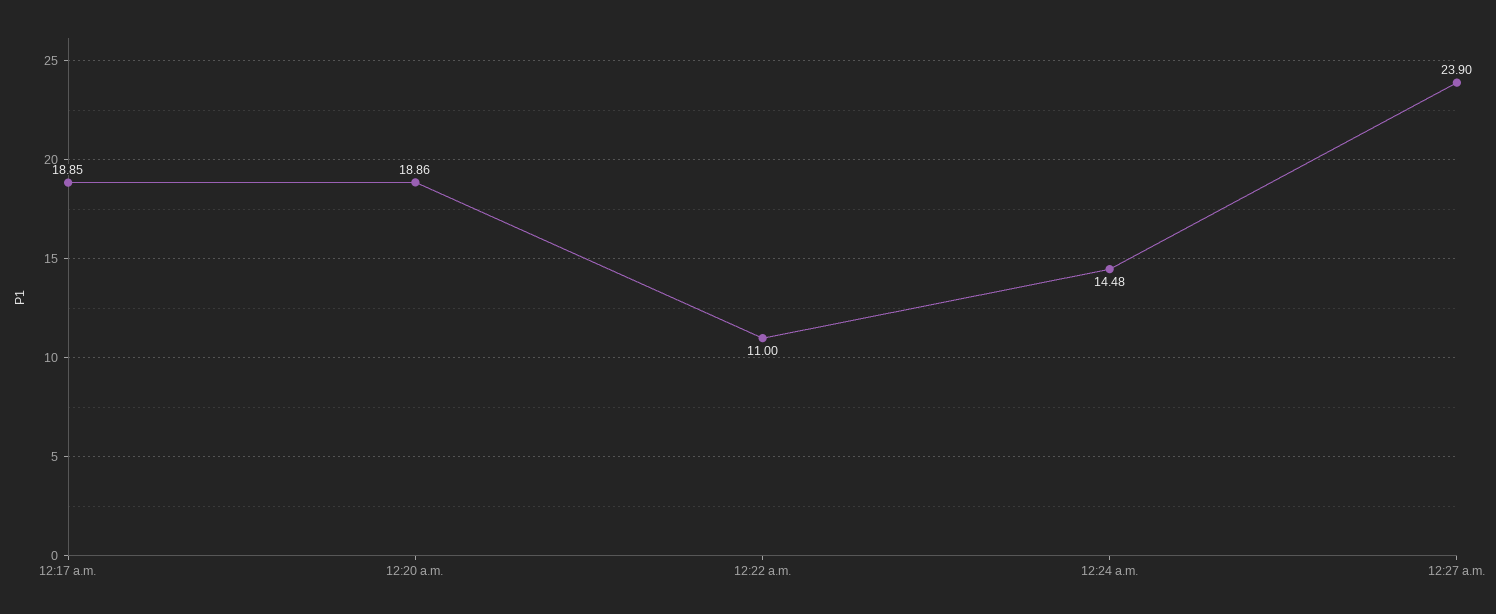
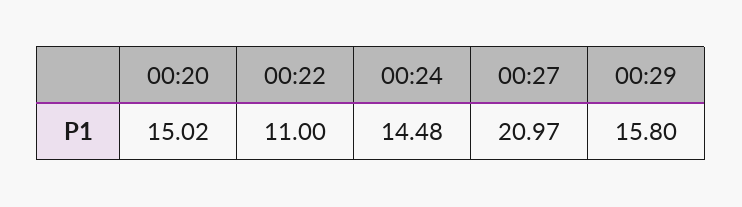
12:17 a.m.: 18.85 -> none
12:20 a.m.: 18.86 -> 15.02
12:27 a.m.: 23.9 -> 20.97
00:29: none -> 15.8

